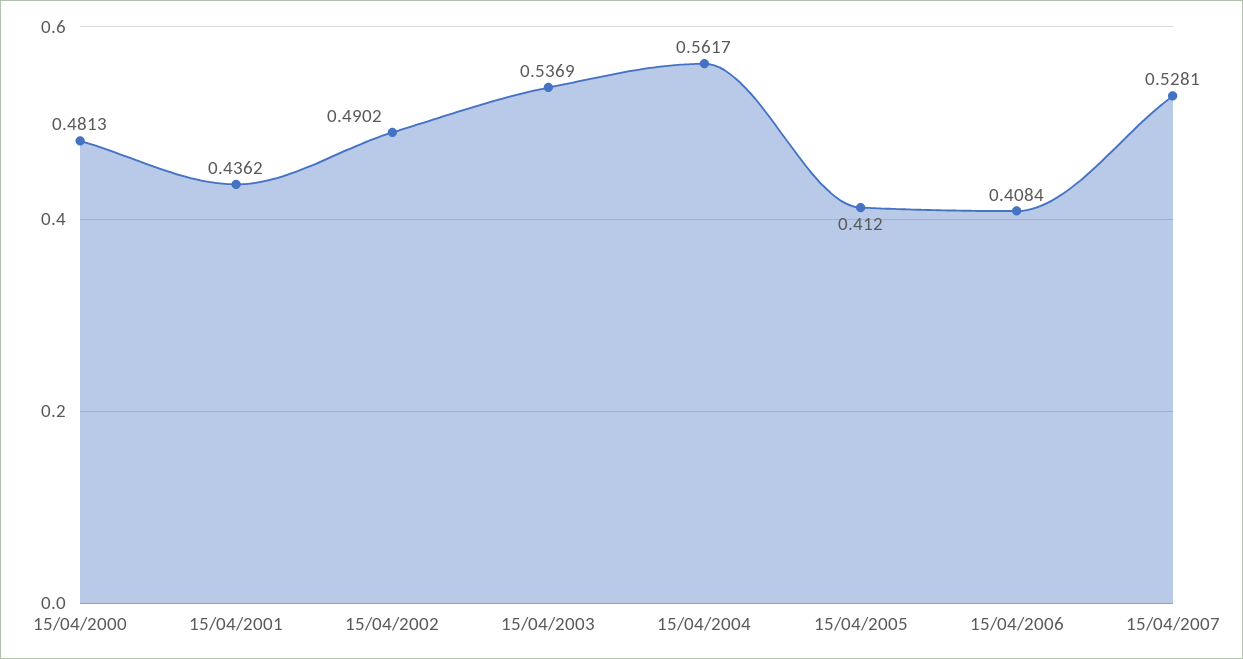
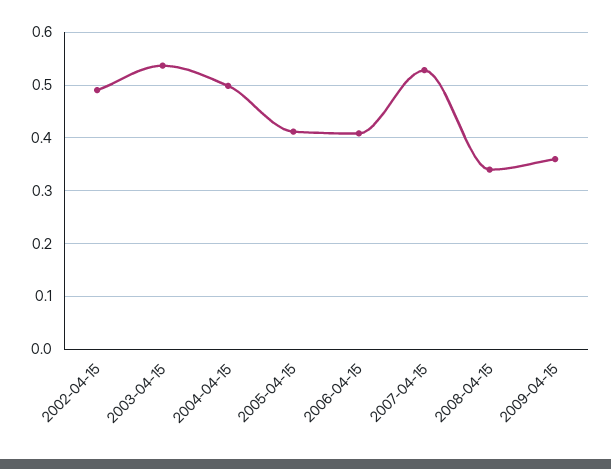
15/04/2000: 0.4813 -> none
15/04/2001: 0.4362 -> none
15/04/2004: 0.5617 -> 0.5
2008-04-15: none -> 0.34
2009-04-15: none -> 0.36

